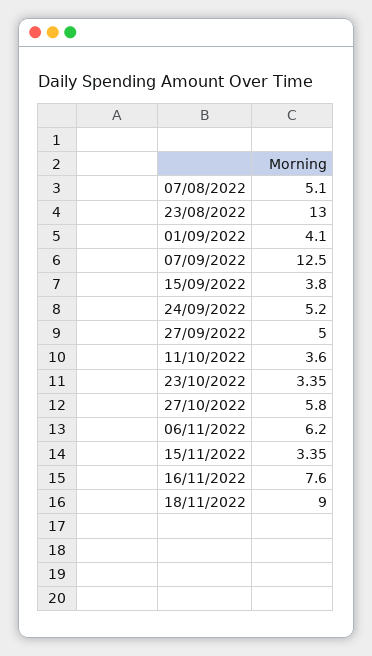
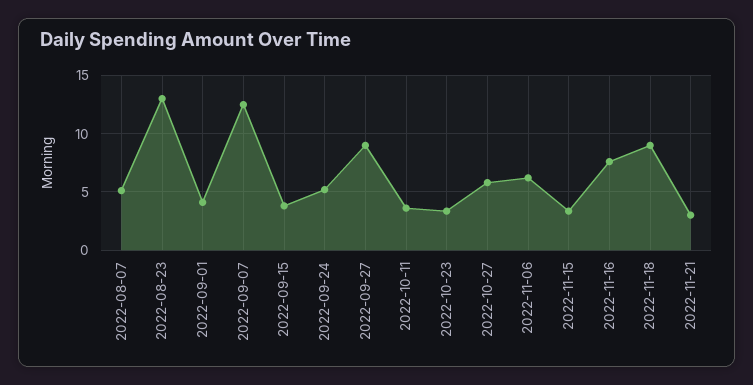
27/09/2022: 5 -> 9
2022-11-21: none -> 3

